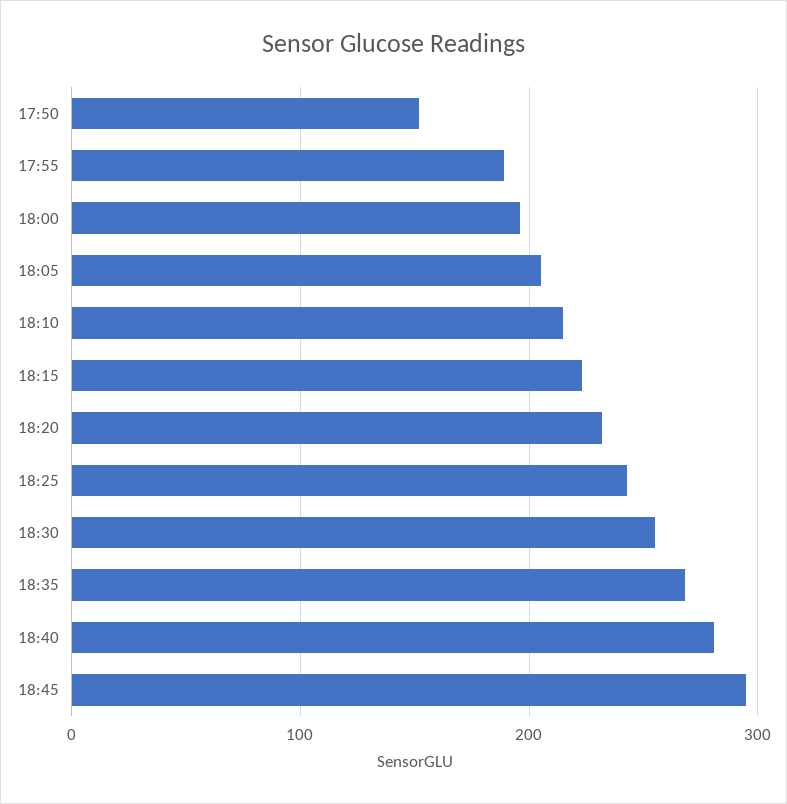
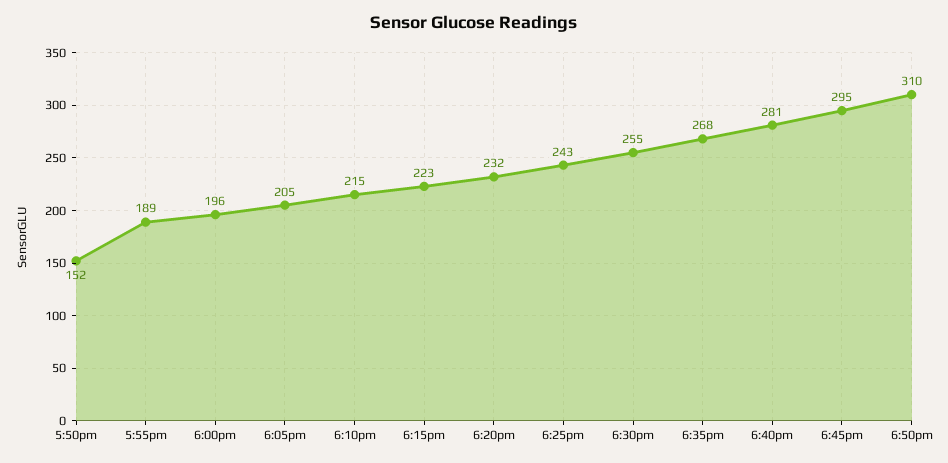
6:50pm: none -> 310

